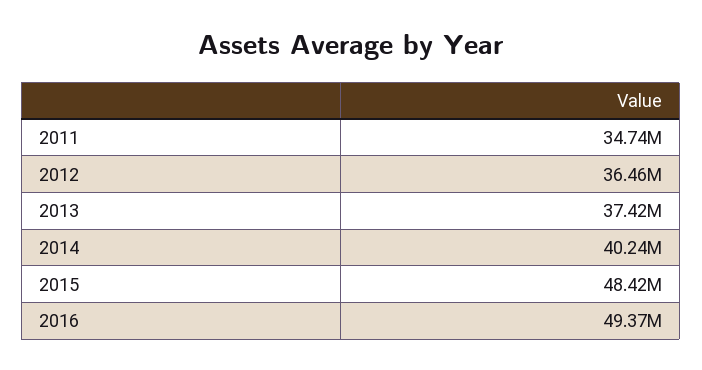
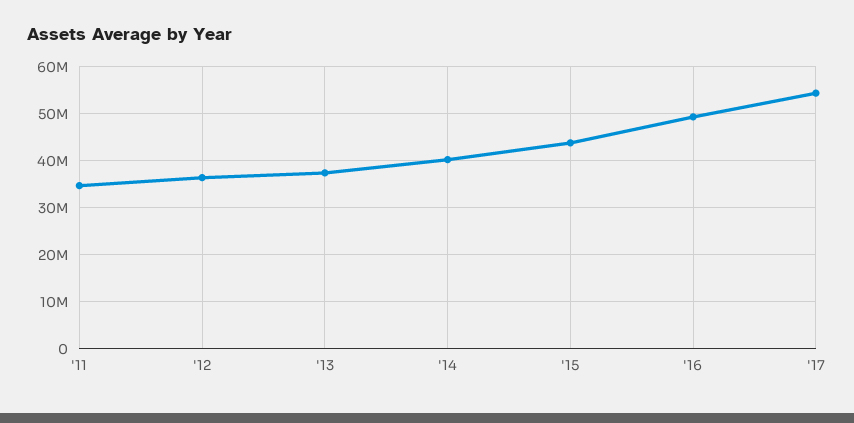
2015: 48420000 -> 44000000
'17: none -> 54000000

